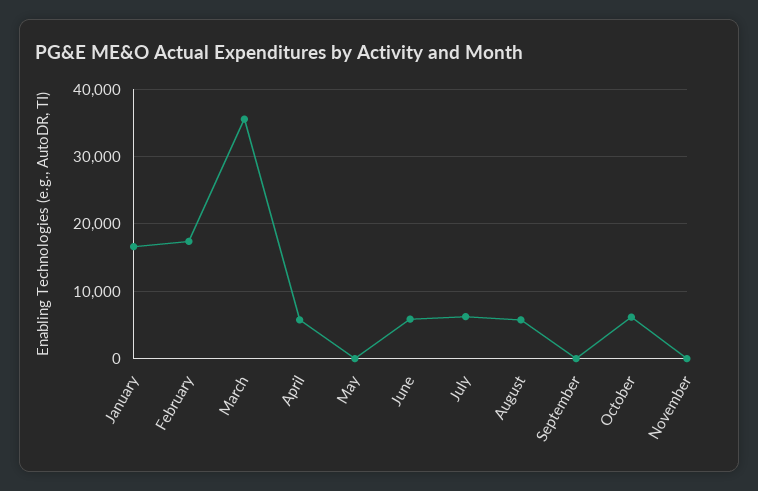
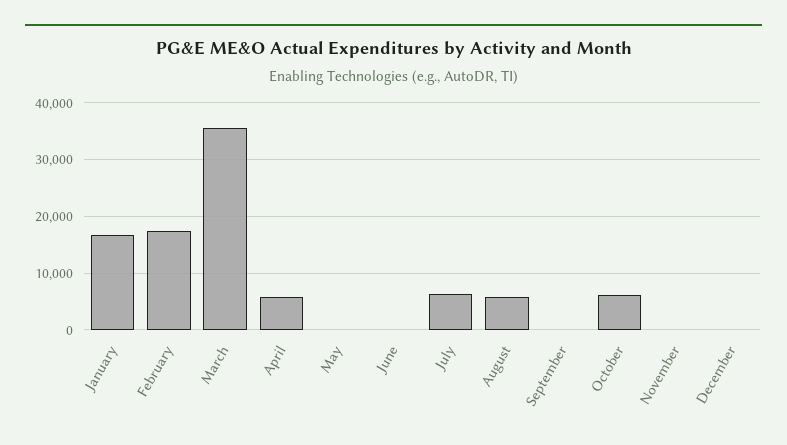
June: 6000 -> 0
December: none -> 0

